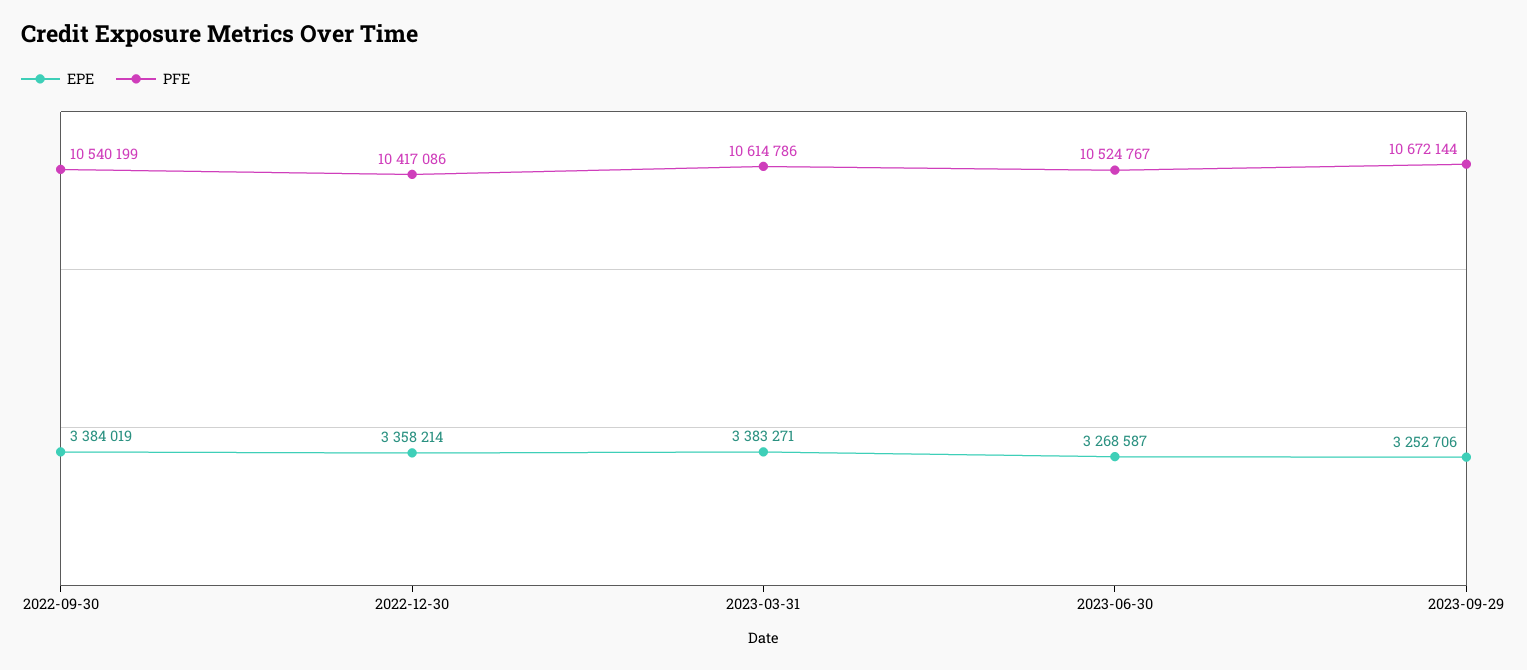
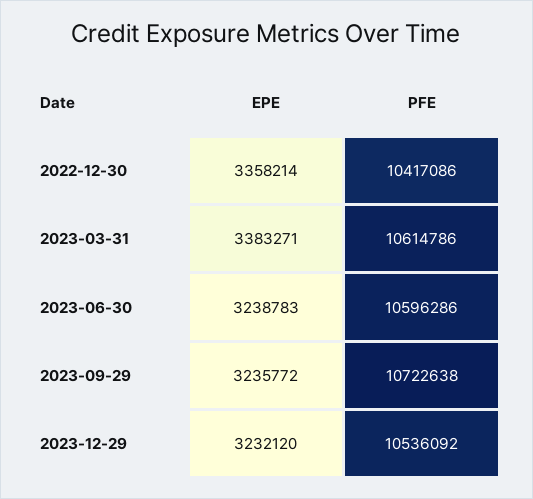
EPE, 2022-09-30: 3384019 -> none
PFE, 2022-09-30: 10540199 -> none
EPE, 2023-06-30: 3268587 -> 3238783
PFE, 2023-06-30: 10524767 -> 10596286
EPE, 2023-09-29: 3252706 -> 3235772
PFE, 2023-09-29: 10672144 -> 10722638
EPE, 2023-12-29: none -> 3232120
PFE, 2023-12-29: none -> 10536092

